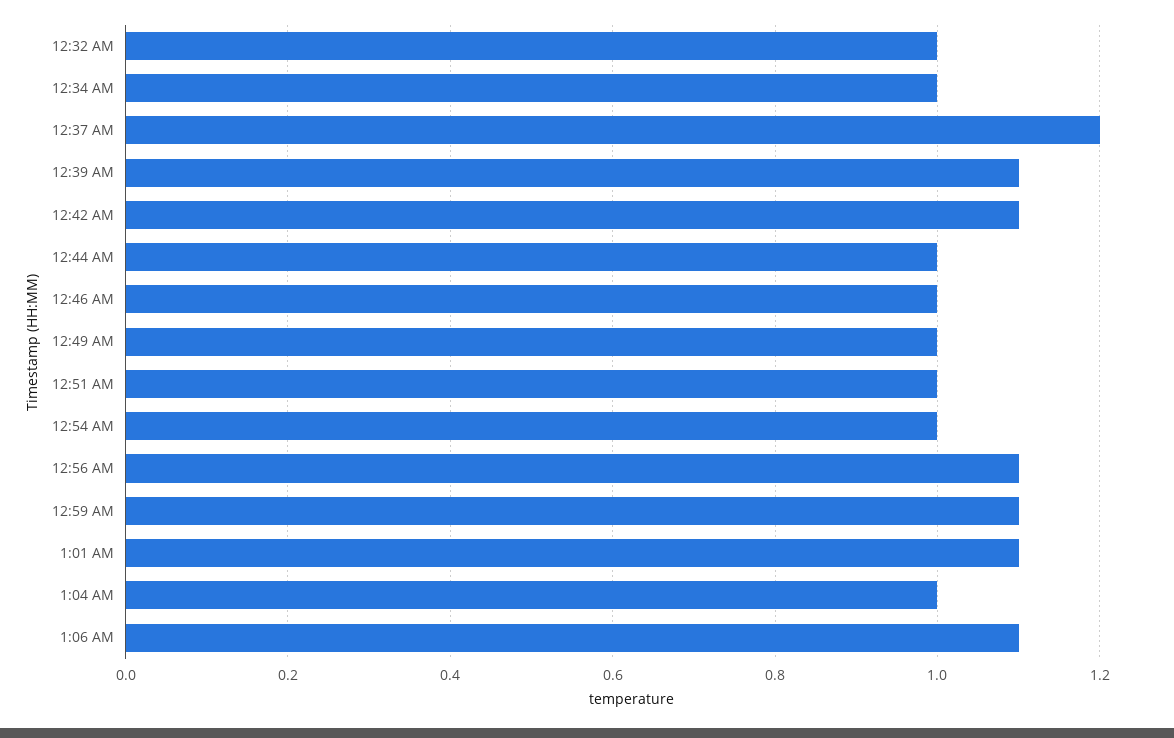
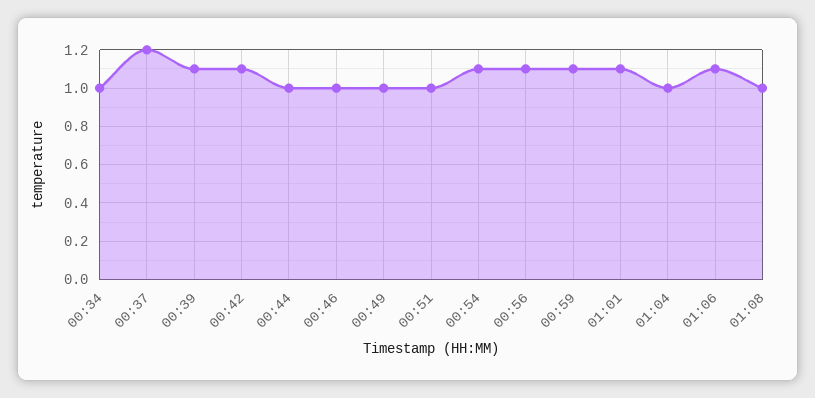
12:32 AM: 1 -> none
12:54 AM: 1 -> 1.1
01:08: none -> 1

